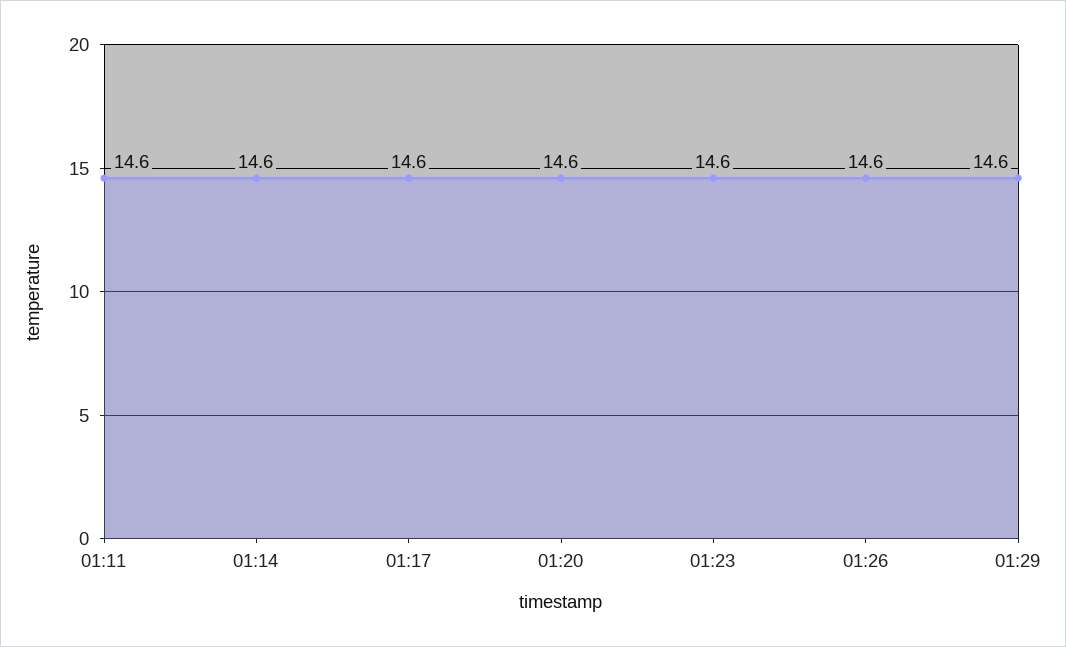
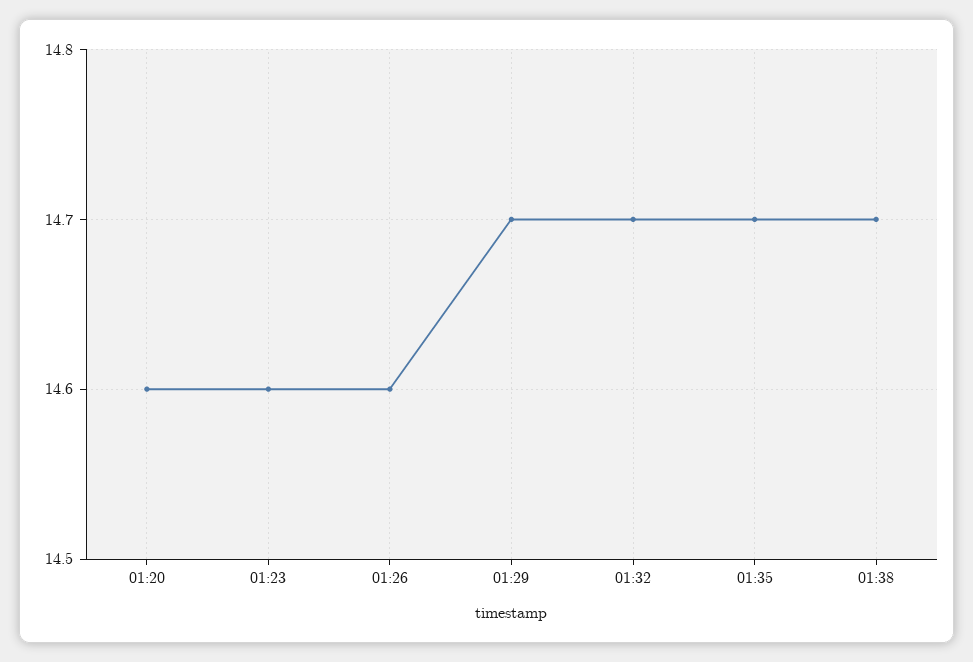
01:11: 14.6 -> none
01:14: 14.6 -> none
01:17: 14.6 -> none
01:29: 14.6 -> 14.7
01:32: none -> 14.7
01:35: none -> 14.7
01:38: none -> 14.7

